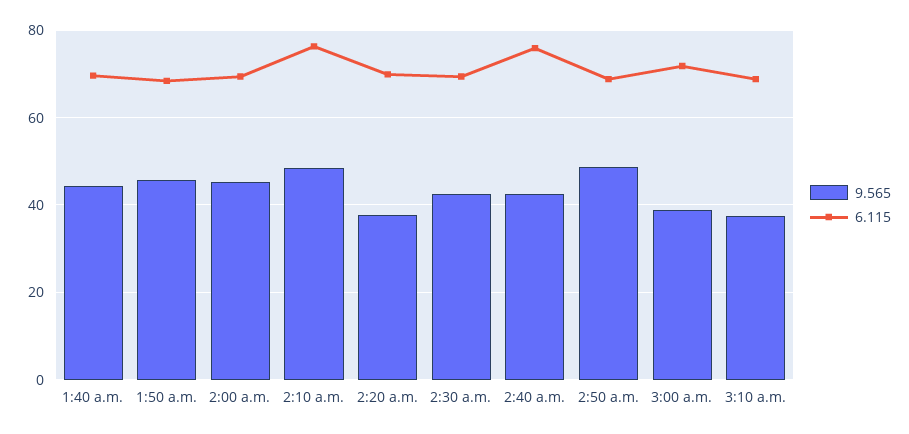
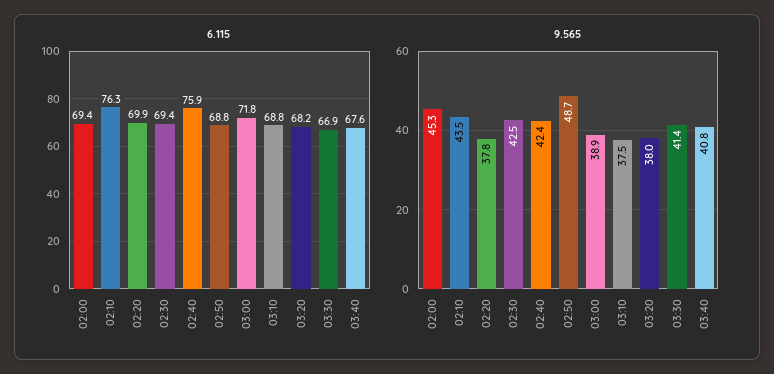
9.565, 1:40 a.m.: 44 -> none
6.115, 1:40 a.m.: 70 -> none
9.565, 1:50 a.m.: 46 -> none
6.115, 1:50 a.m.: 68 -> none
9.565, 2:10 a.m.: 48 -> 43.5
6.115, 03:20: none -> 68.2
6.115, 03:30: none -> 66.9
6.115, 03:40: none -> 67.6
9.565, 03:20: none -> 38
9.565, 03:30: none -> 41.4
9.565, 03:40: none -> 40.8

